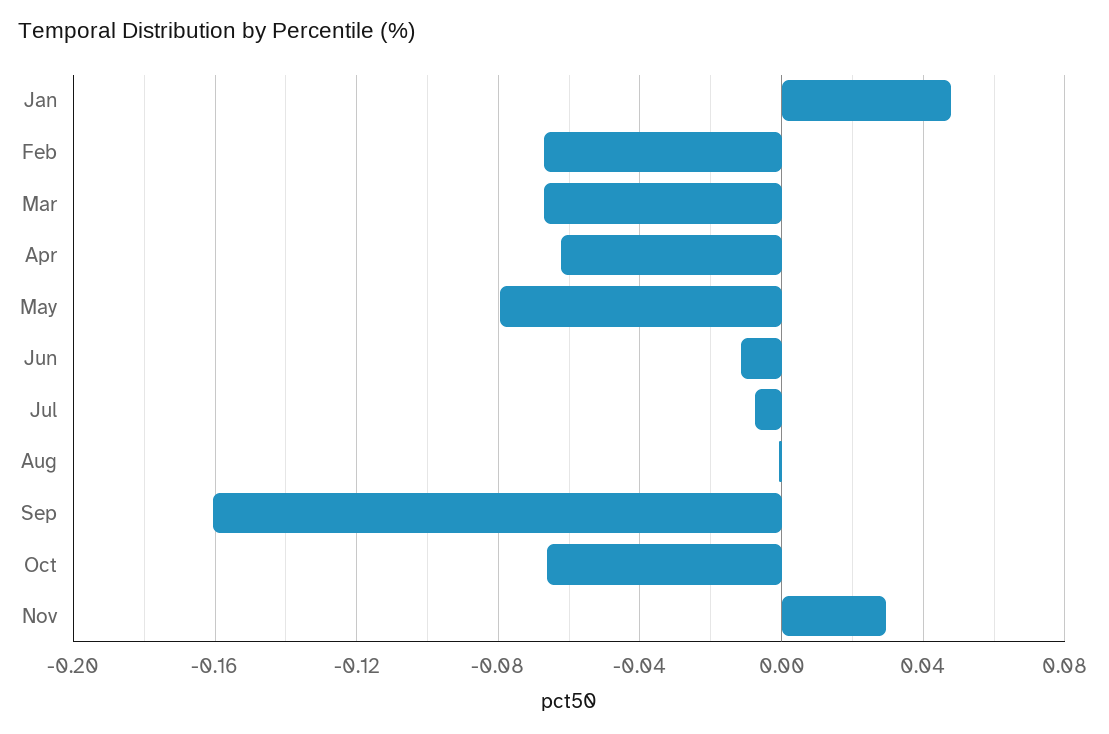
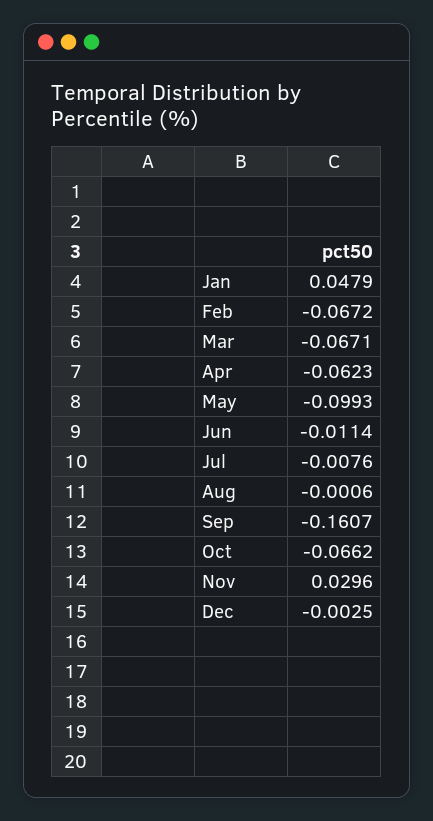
May: -0.08 -> -0.0993
Dec: none -> -0.0025

